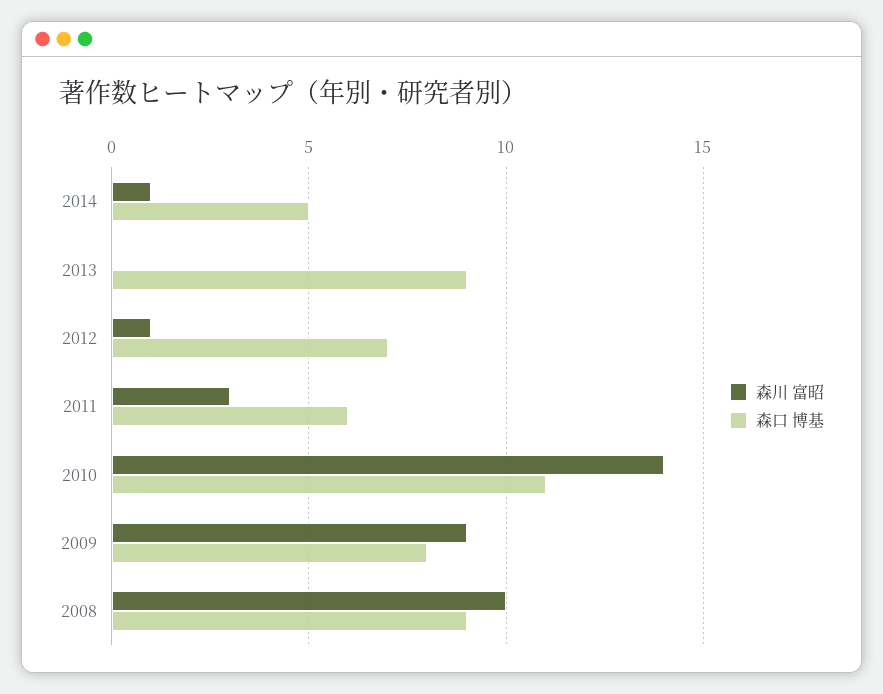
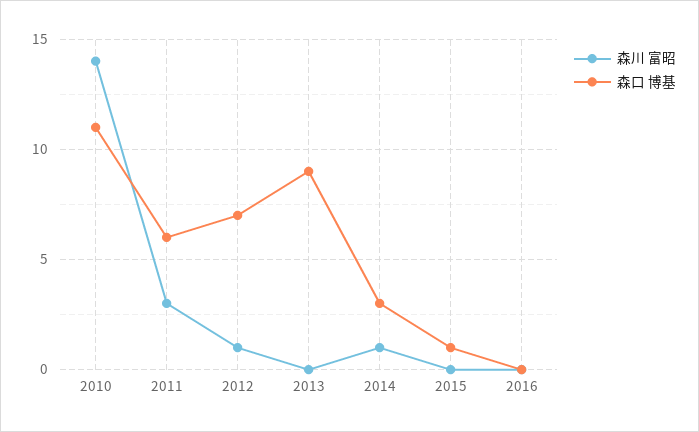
森口 博基, 2014: 5 -> 3
森川 富昭, 2009: 9 -> none
森口 博基, 2009: 8 -> none
森川 富昭, 2008: 10 -> none
森口 博基, 2008: 9 -> none
森川 富昭, 2015: none -> 0
森口 博基, 2015: none -> 1
森川 富昭, 2016: none -> 0
森口 博基, 2016: none -> 0

